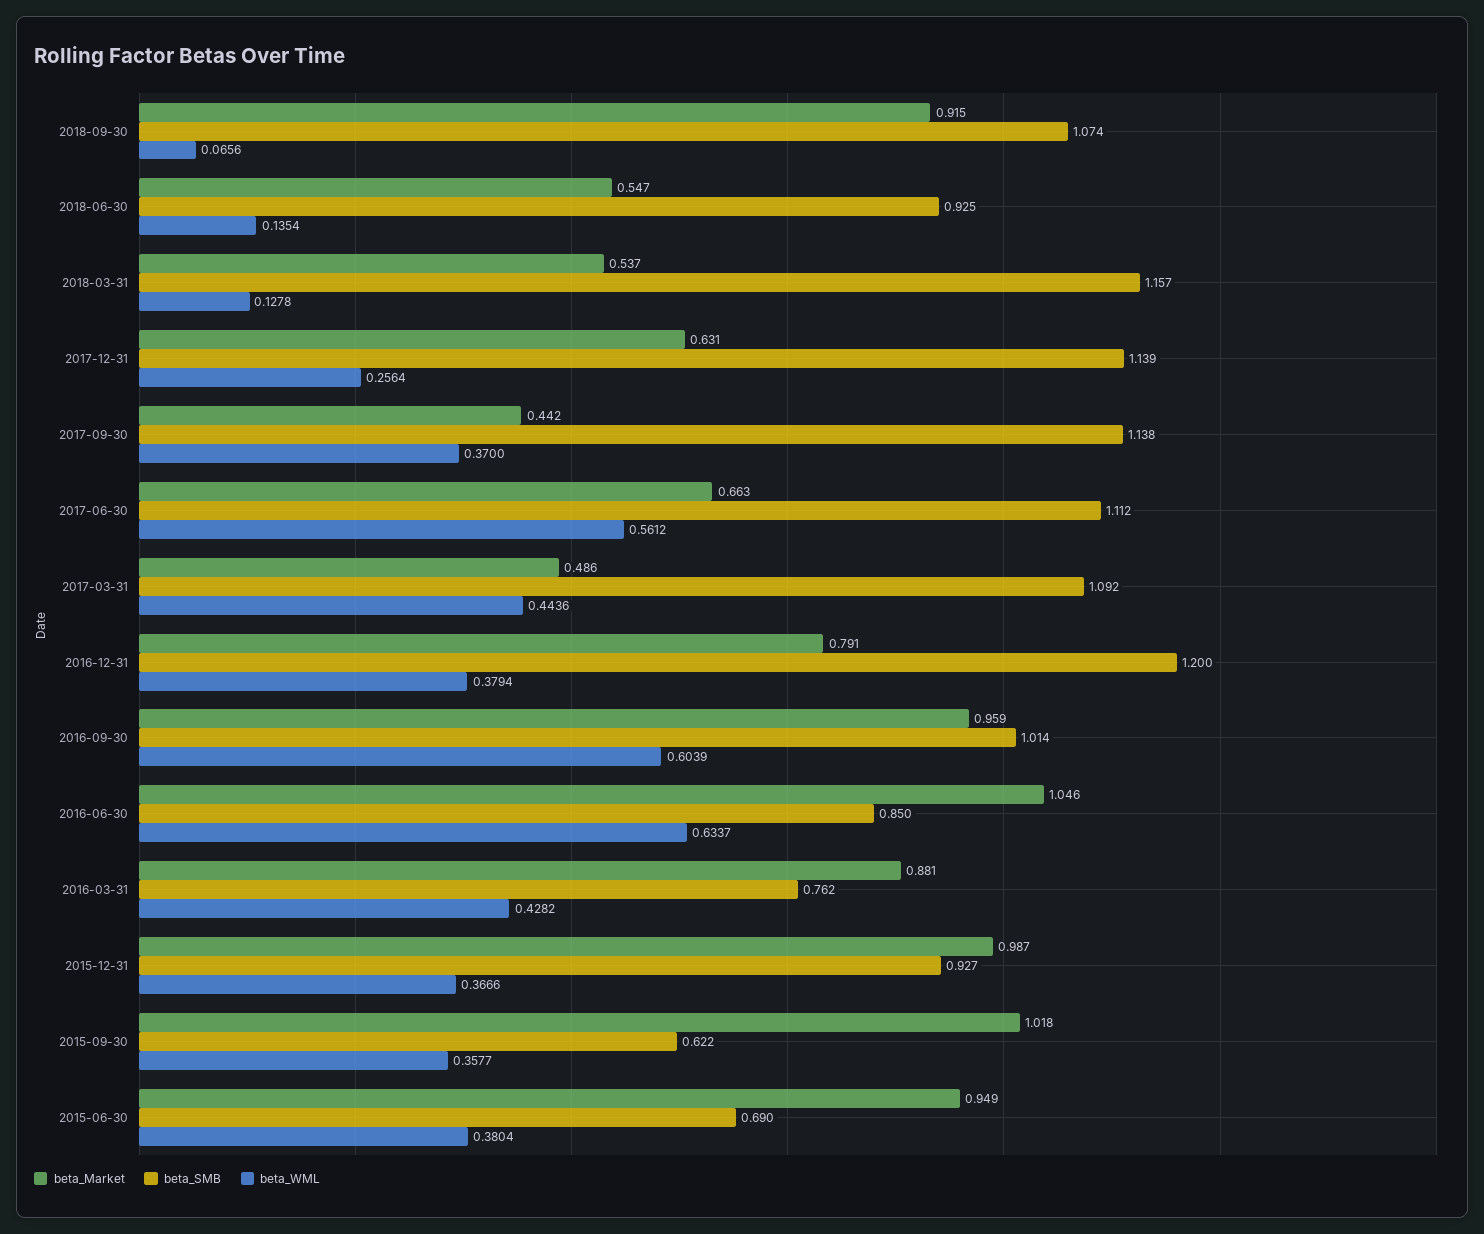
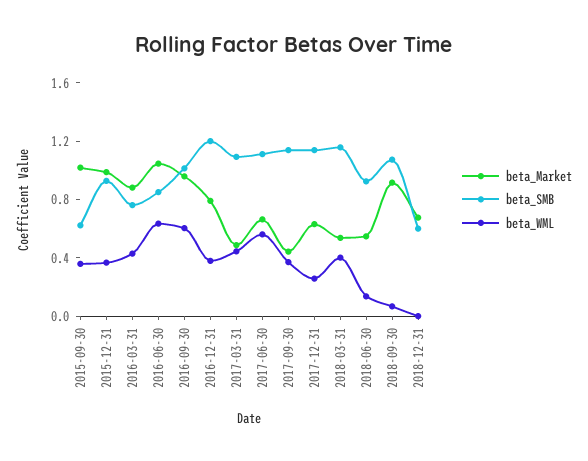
beta_WML, 2018-03-31: 0.1278 -> 0.4
beta_Market, 2015-06-30: 0.949 -> none
beta_SMB, 2015-06-30: 0.69 -> none
beta_WML, 2015-06-30: 0.3804 -> none
beta_Market, 2018-12-31: none -> 0.7
beta_SMB, 2018-12-31: none -> 0.6
beta_WML, 2018-12-31: none -> 0

